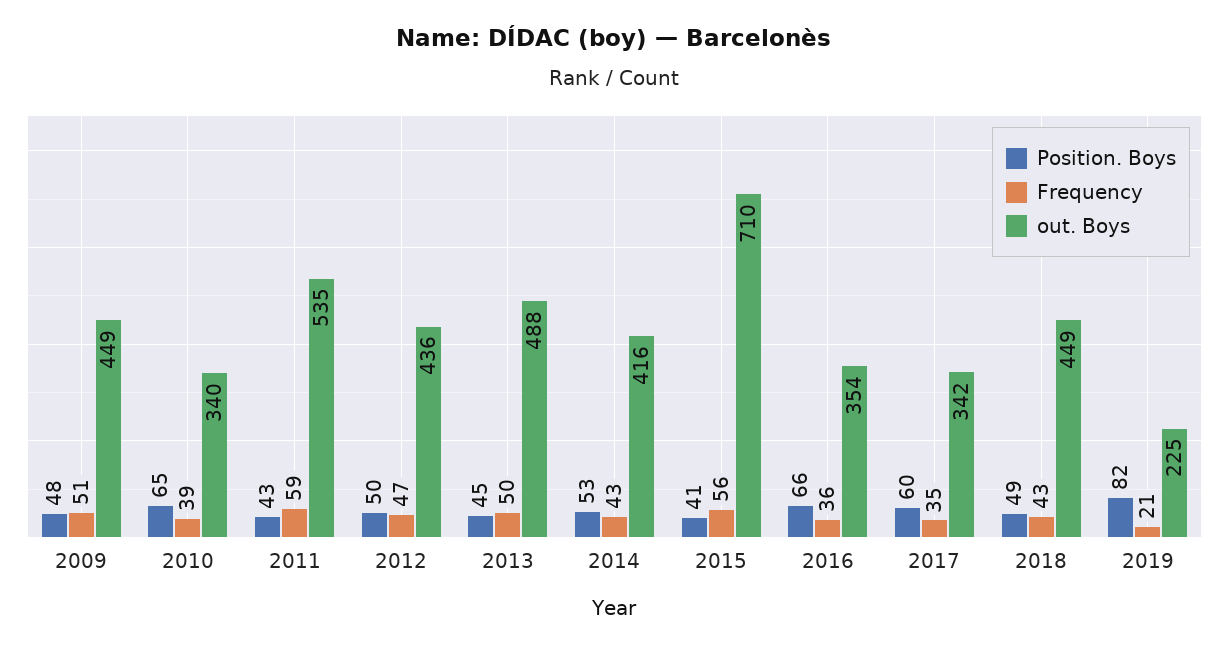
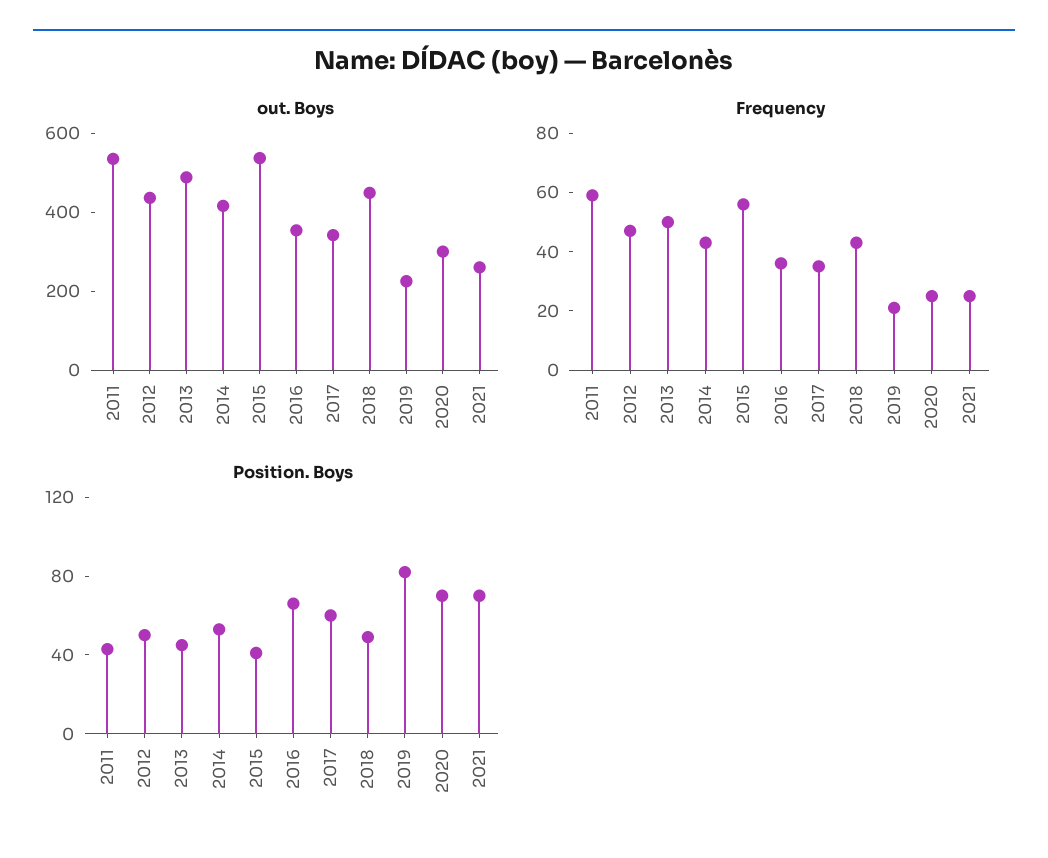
Position. Boys, 2009: 48 -> none
Frequency, 2009: 51 -> none
out. Boys, 2009: 449 -> none
Position. Boys, 2010: 65 -> none
Frequency, 2010: 39 -> none
out. Boys, 2010: 340 -> none
out. Boys, 2015: 710 -> 550
out. Boys, 2020: none -> 300
out. Boys, 2021: none -> 250
Frequency, 2020: none -> 25
Frequency, 2021: none -> 25
Position. Boys, 2020: none -> 70
Position. Boys, 2021: none -> 70

